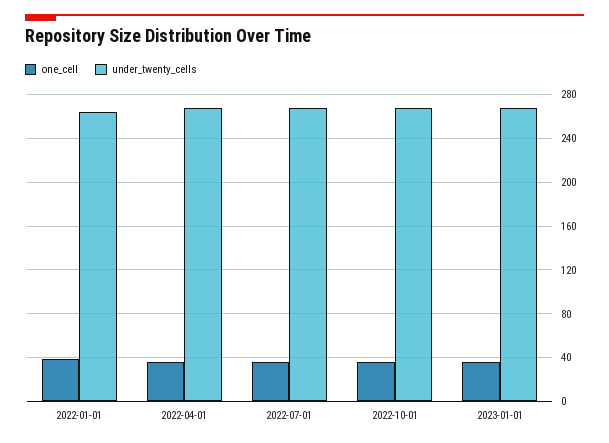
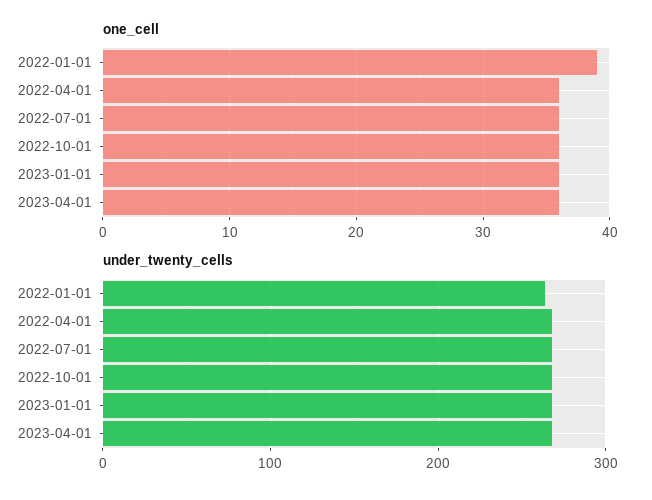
one_cell, 2023-04-01: none -> 36
under_twenty_cells, 2023-04-01: none -> 270

